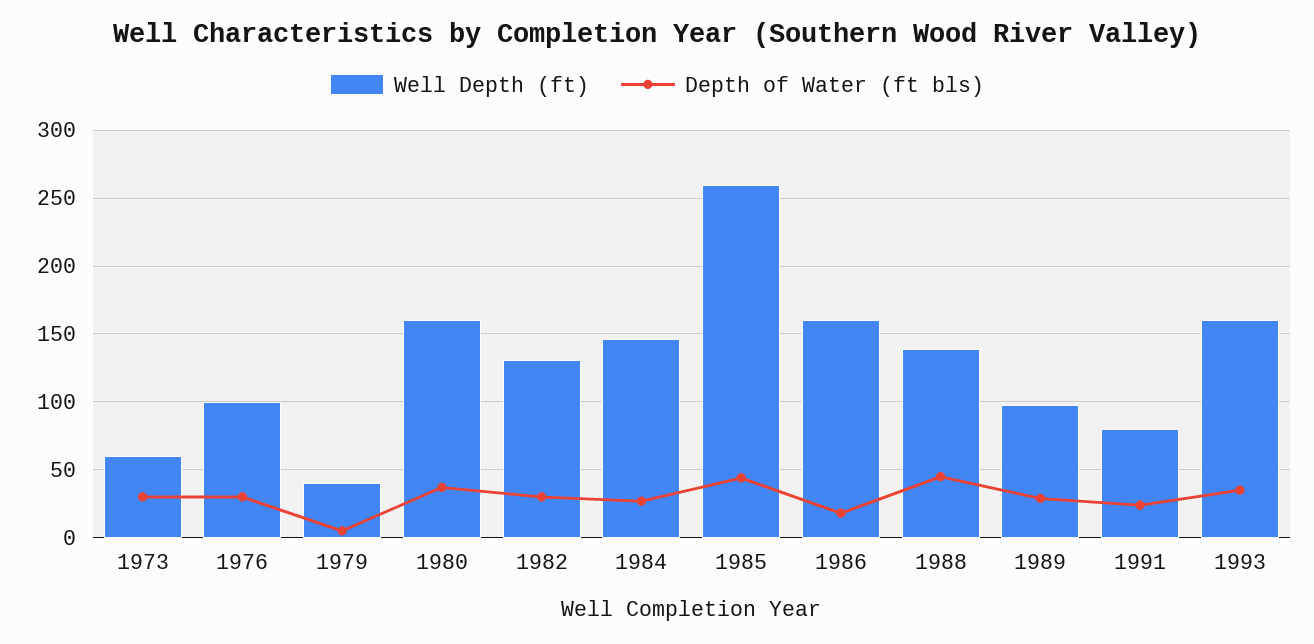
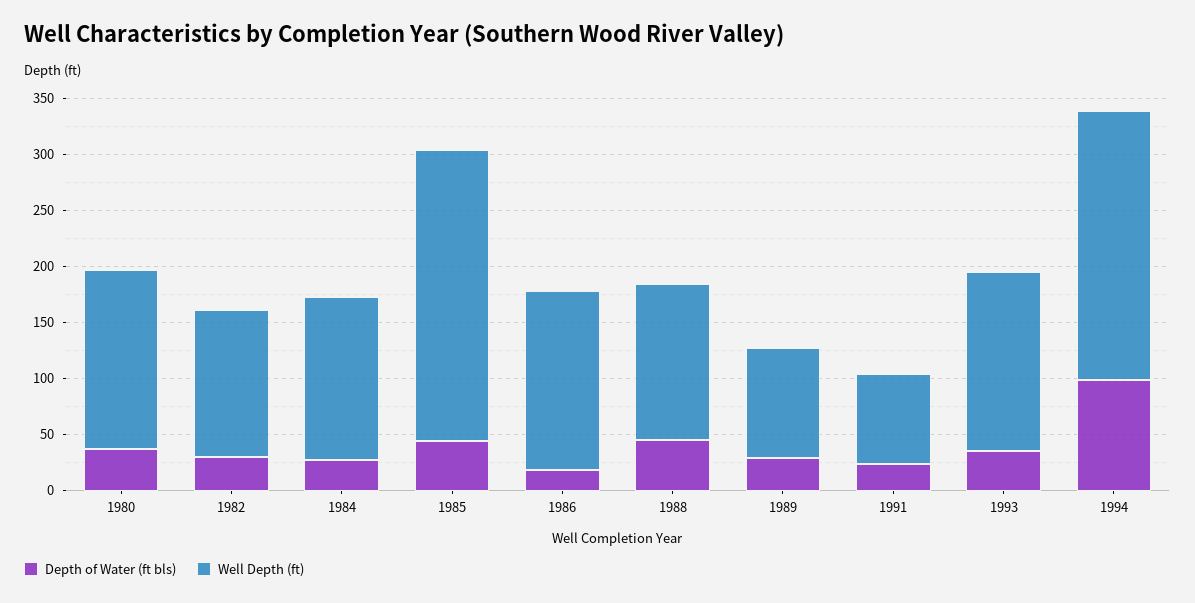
Well Depth (ft), 1973: 60 -> none
Depth of Water (ft bls), 1973: 30 -> none
Well Depth (ft), 1976: 100 -> none
Depth of Water (ft bls), 1976: 30 -> none
Well Depth (ft), 1979: 40 -> none
Depth of Water (ft bls), 1979: 5 -> none
Depth of Water (ft bls), 1994: none -> 100
Well Depth (ft), 1994: none -> 240

